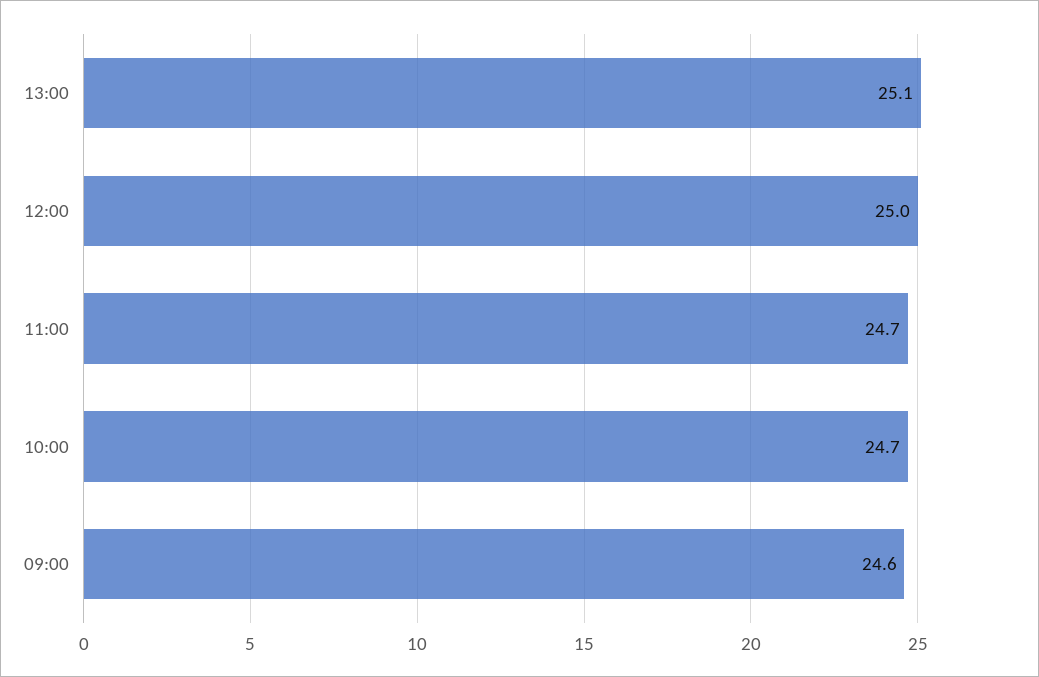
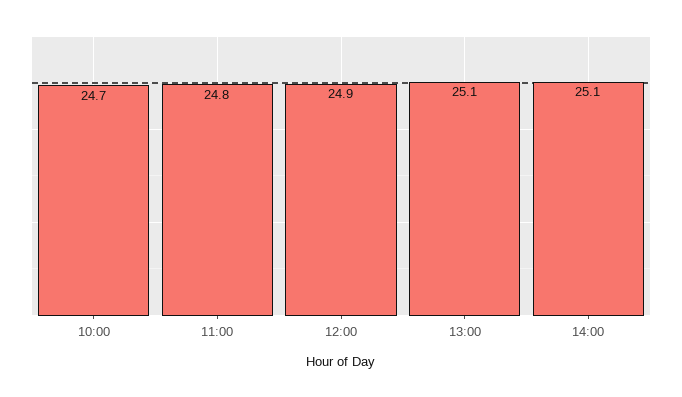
12:00: 25 -> 24.9
11:00: 24.7 -> 24.8
09:00: 24.6 -> none
14:00: none -> 25.1

